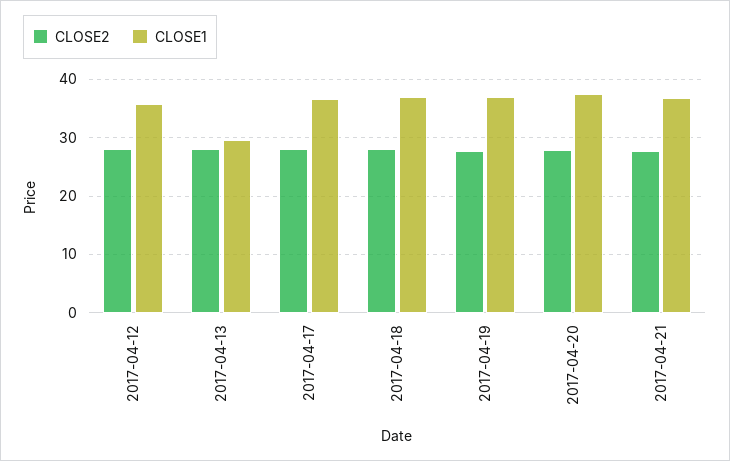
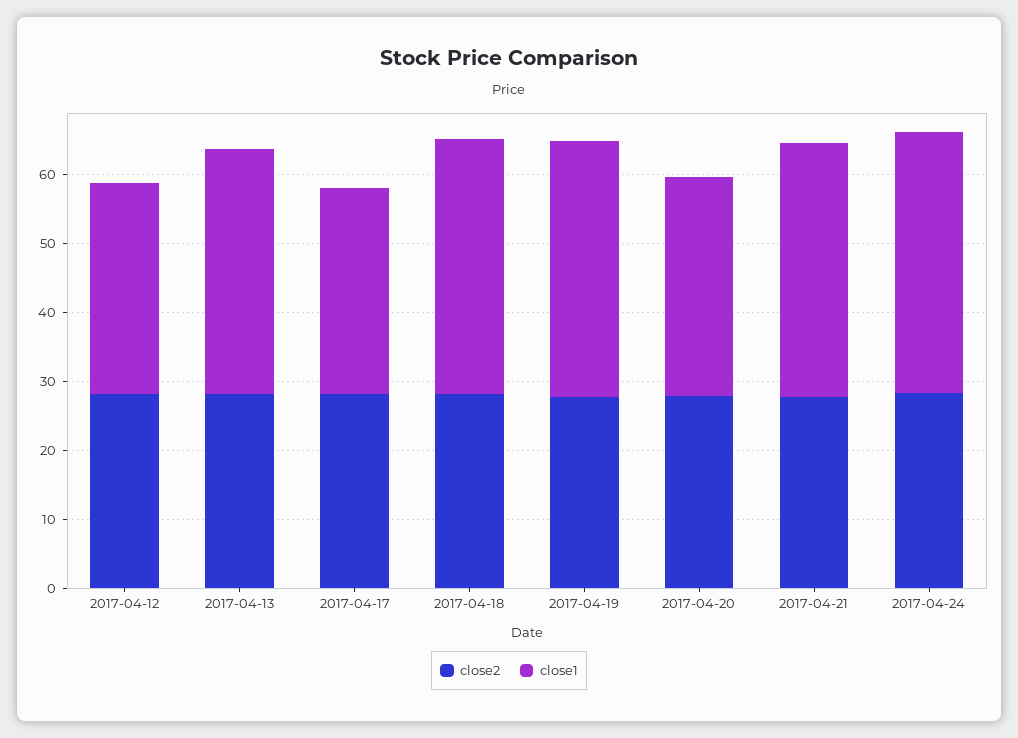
CLOSE1, 2017-04-12: 36 -> 30
CLOSE1, 2017-04-13: 30 -> 36
CLOSE1, 2017-04-17: 36 -> 30
CLOSE1, 2017-04-20: 38 -> 32
CLOSE2, 2017-04-24: none -> 28
CLOSE1, 2017-04-24: none -> 38

